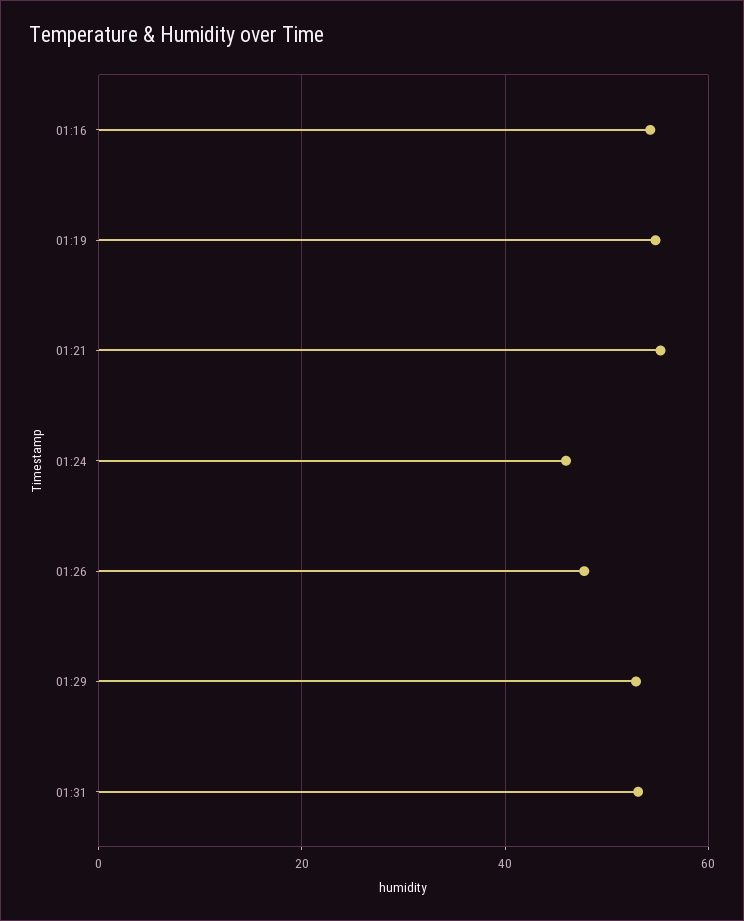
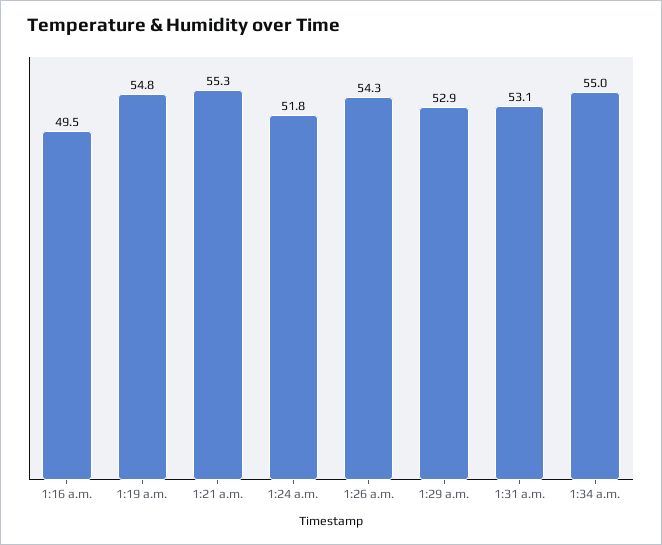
01:16: 54 -> 49.5
01:24: 46 -> 51.8
01:26: 48 -> 54.3
1:34 a.m.: none -> 55

